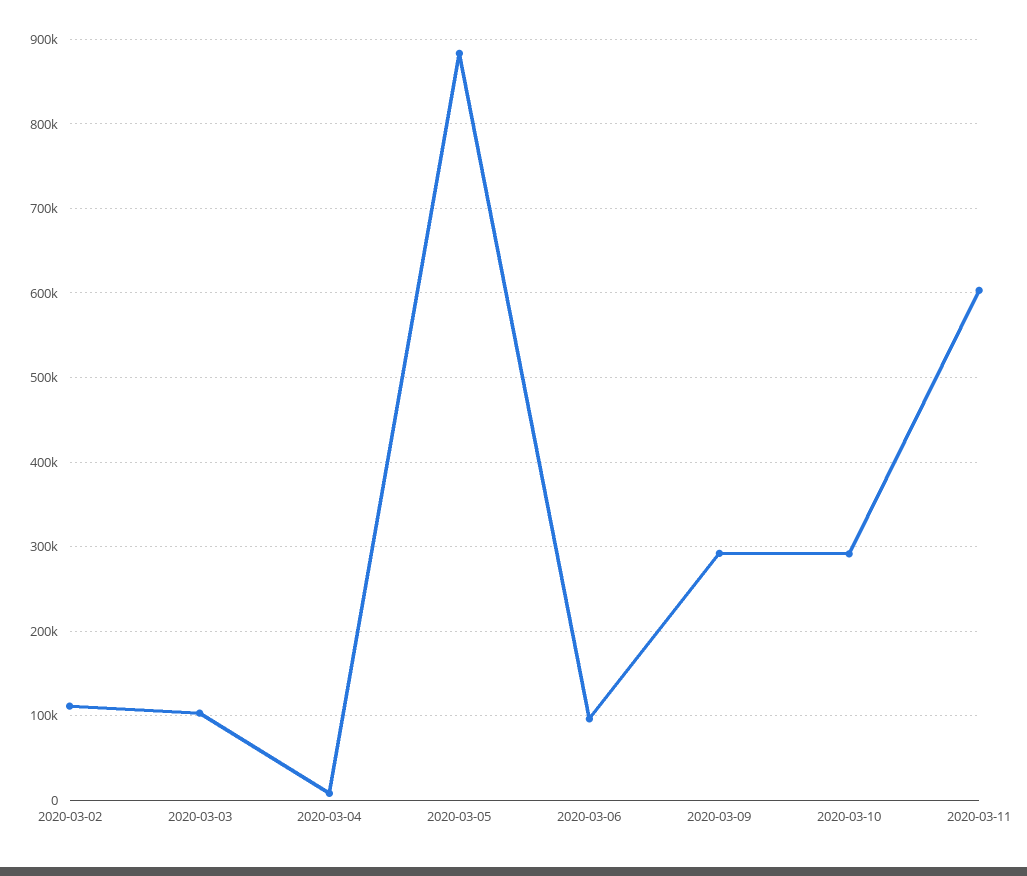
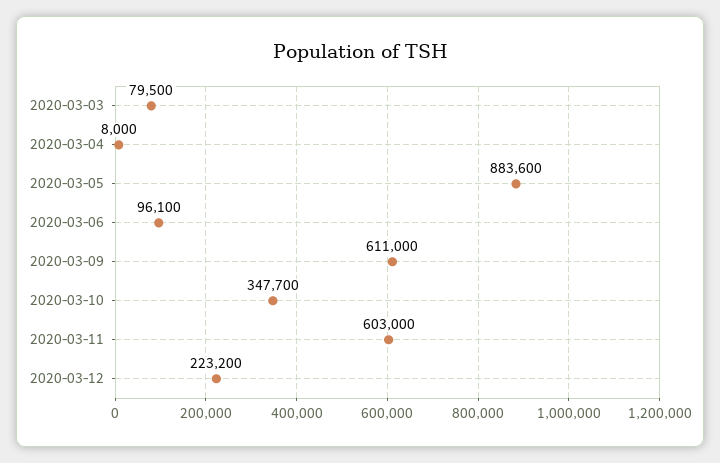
2020-03-02: 110000 -> none
2020-03-03: 100000 -> 79500
2020-03-09: 290000 -> 611000
2020-03-10: 290000 -> 347700
2020-03-12: none -> 223200

